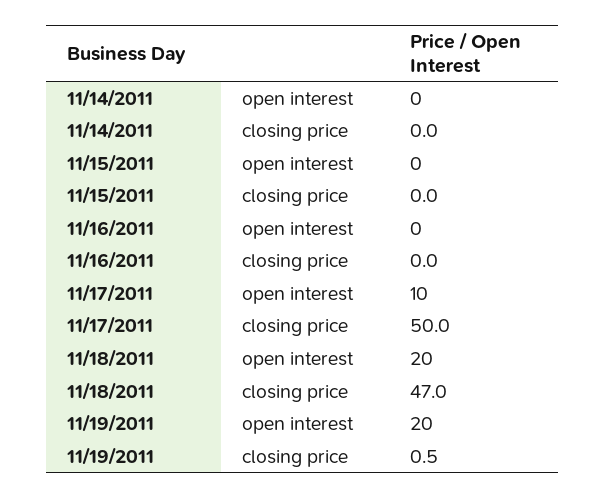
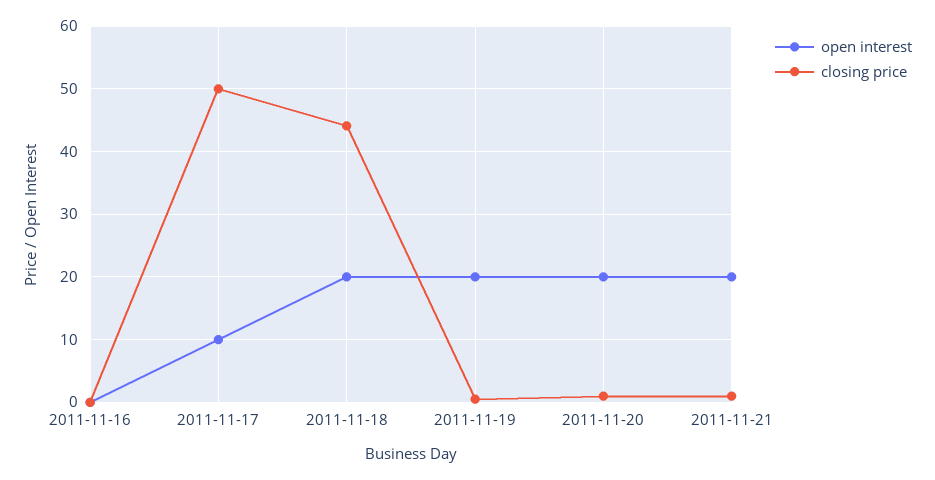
open interest, 11/14/2011: 0 -> none
closing price, 11/14/2011: 0 -> none
open interest, 11/15/2011: 0 -> none
closing price, 11/15/2011: 0 -> none
closing price, 11/18/2011: 47 -> 44
open interest, 2011-11-20: none -> 20
closing price, 2011-11-20: none -> 1
open interest, 2011-11-21: none -> 20
closing price, 2011-11-21: none -> 1

